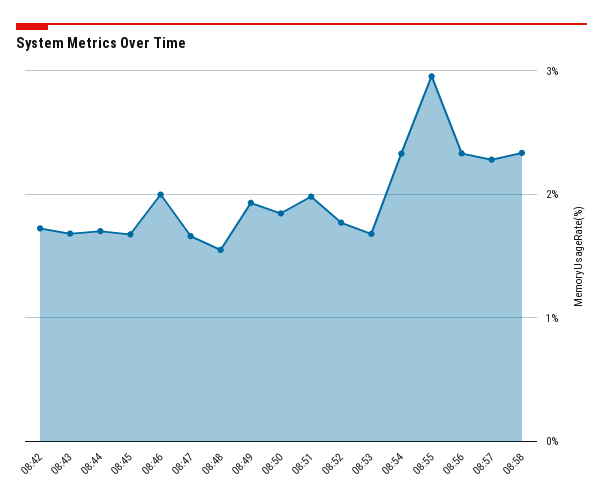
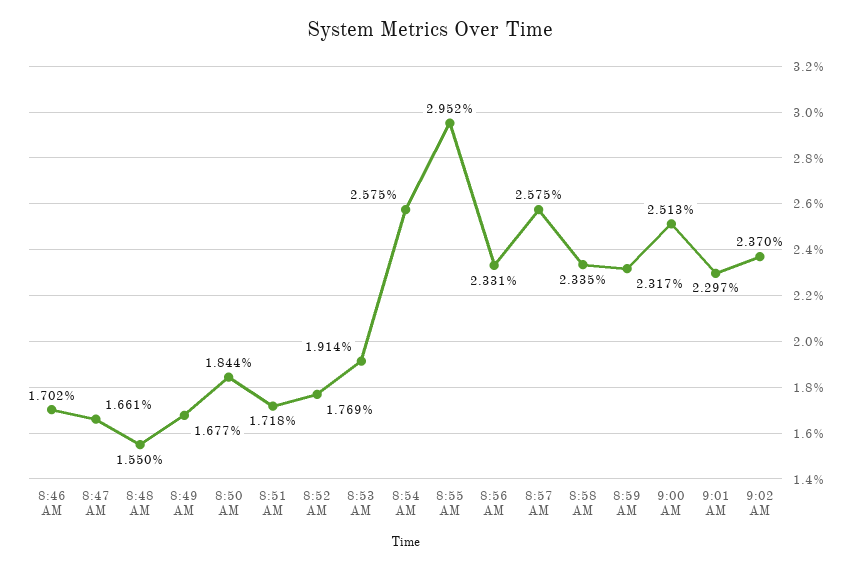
08:42: 1.7 -> none
08:43: 1.7 -> none
08:44: 1.7 -> none
08:45: 1.7 -> none
08:46: 2 -> 1.702
08:49: 1.9 -> 1.677
08:51: 2 -> 1.718
08:53: 1.7 -> 1.914
08:54: 2.3 -> 2.575
08:57: 2.3 -> 2.575
8:59 AM: none -> 2.317
9:00 AM: none -> 2.513
9:01 AM: none -> 2.297
9:02 AM: none -> 2.37

